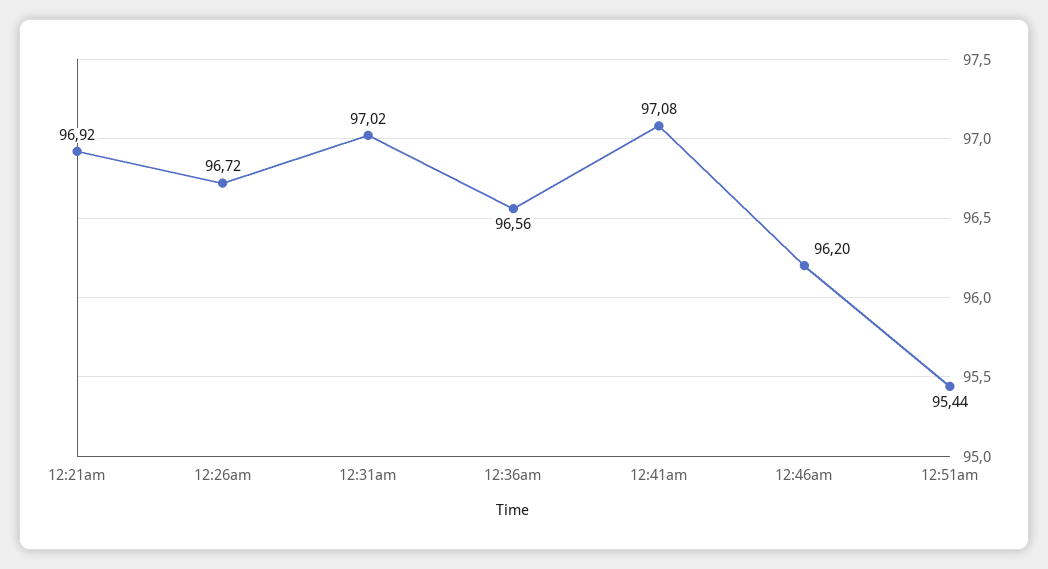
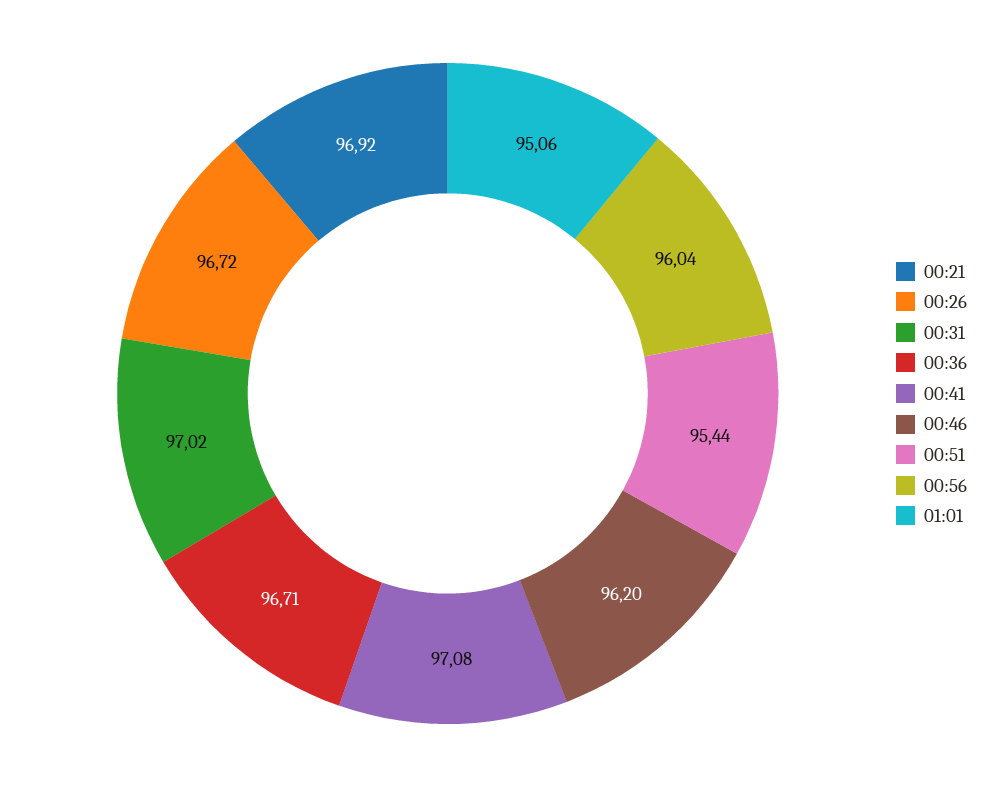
12:36am: 96.56 -> 96.71
00:56: none -> 96.04
01:01: none -> 95.06

